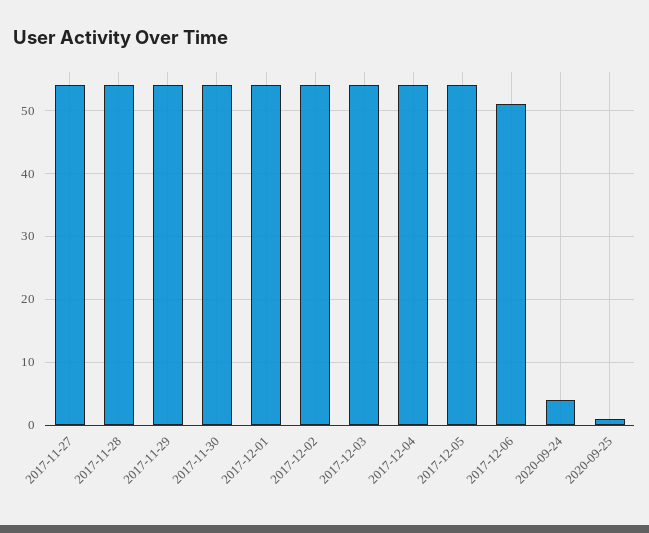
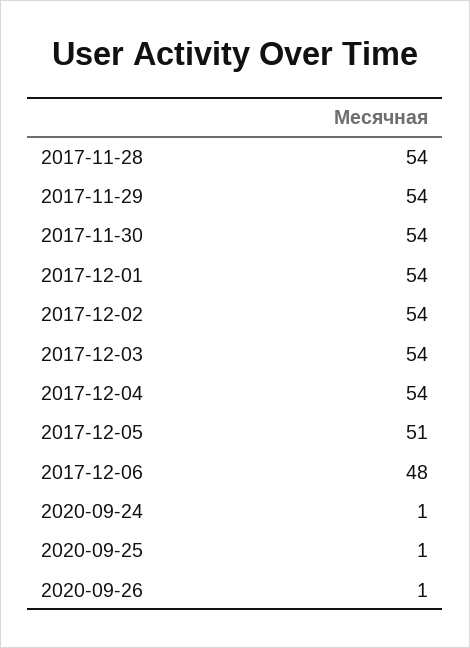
2017-11-27: 54 -> none
2017-12-05: 54 -> 51
2017-12-06: 51 -> 48
2020-09-24: 4 -> 1
2020-09-26: none -> 1

